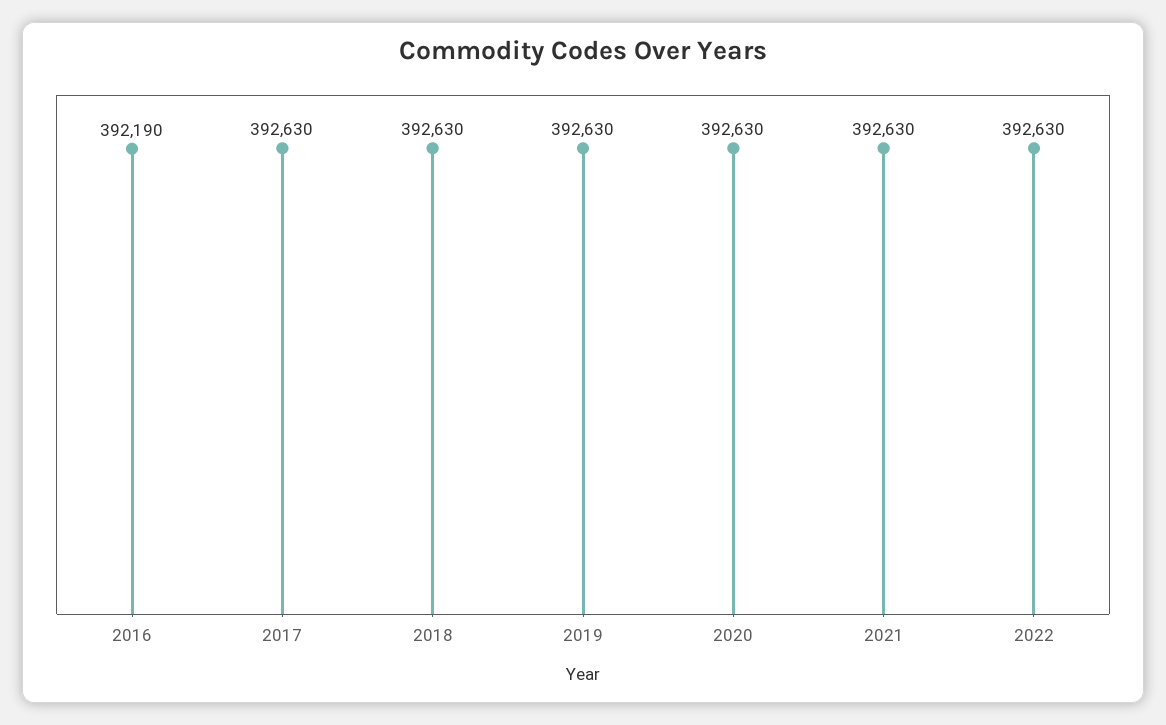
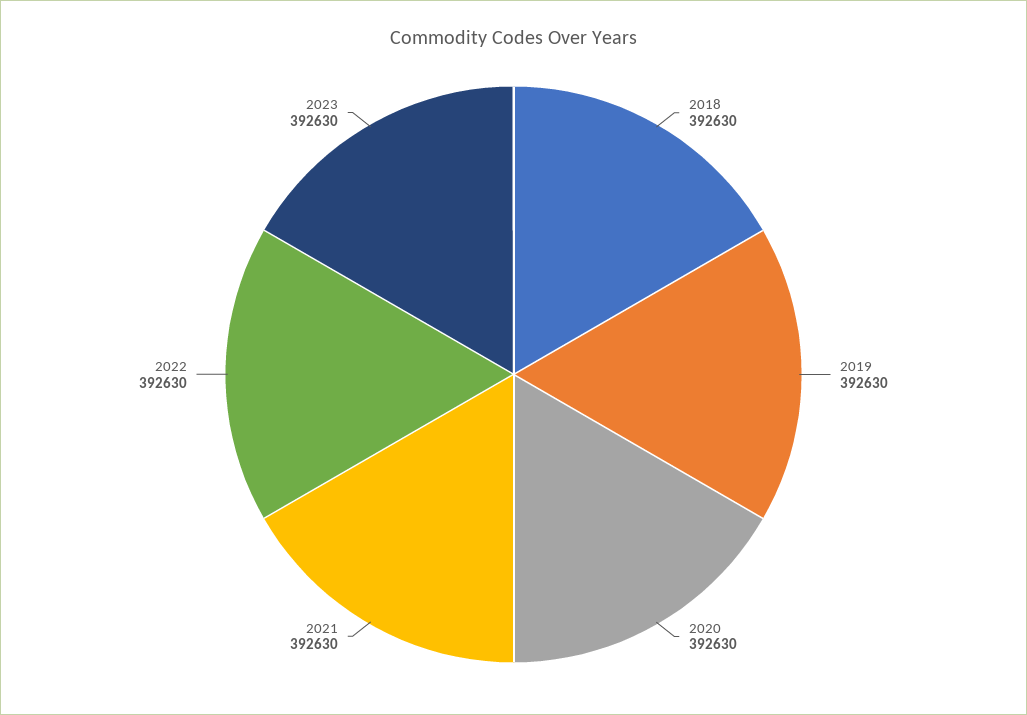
2016: 392190 -> none
2017: 392630 -> none
2023: none -> 392630

